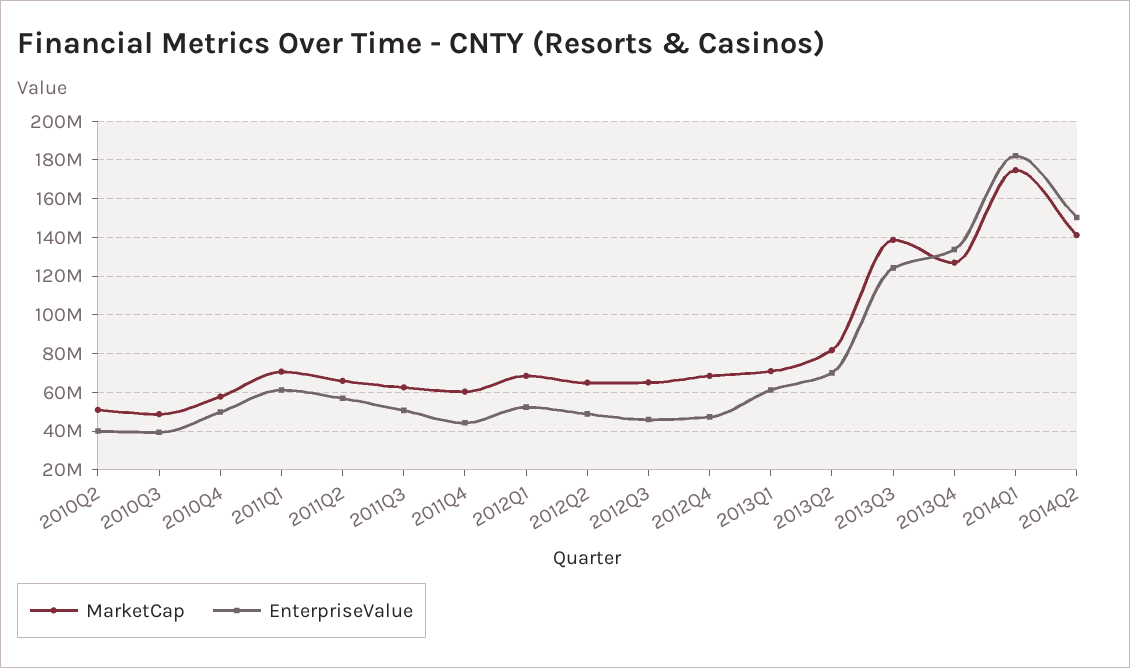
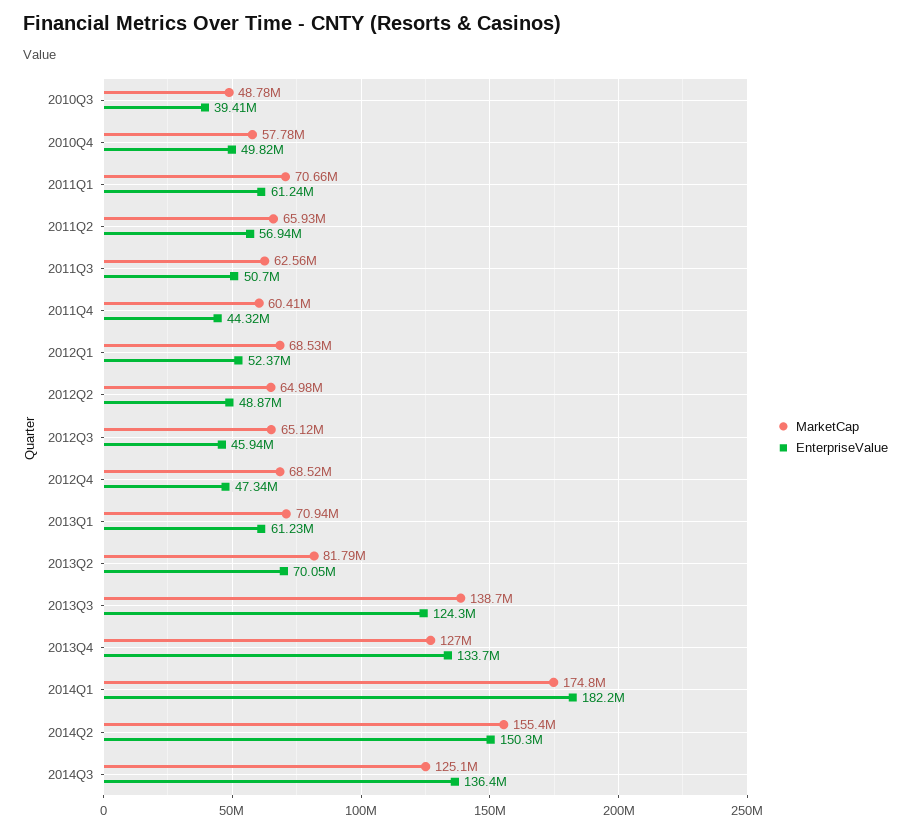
MarketCap, 2010Q2: 50000000 -> none
EnterpriseValue, 2010Q2: 40000000 -> none
MarketCap, 2014Q2: 140000000 -> 155400000
MarketCap, 2014Q3: none -> 125100000
EnterpriseValue, 2014Q3: none -> 136400000

